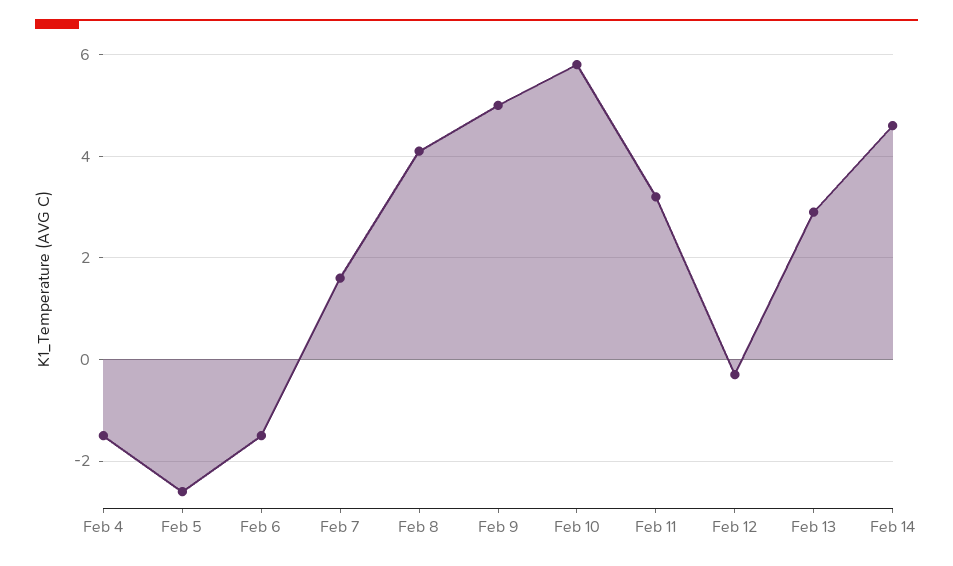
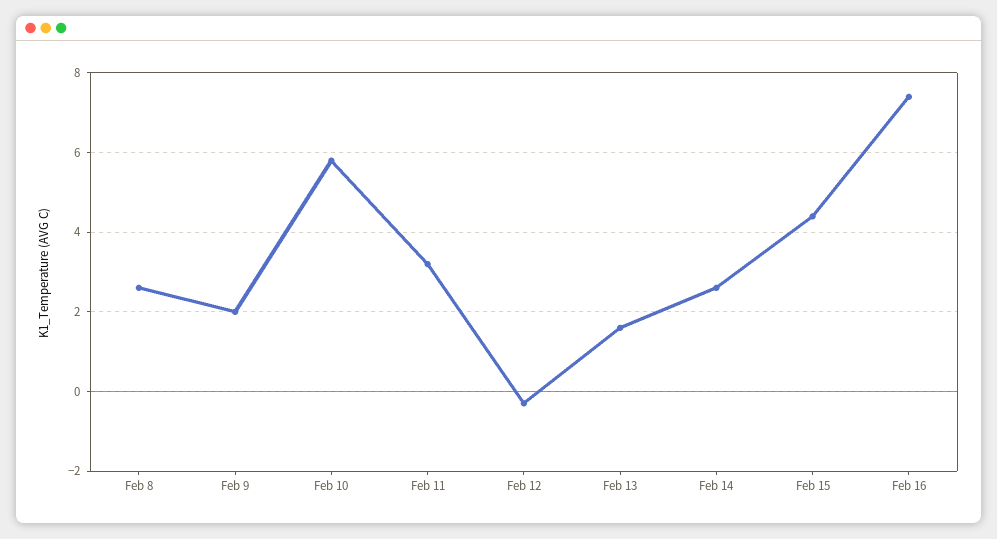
Feb 4: -1.5 -> none
Feb 5: -2.5 -> none
Feb 6: -1.5 -> none
Feb 7: 1.5 -> none
Feb 8: 4 -> 2.5
Feb 9: 5 -> 2
Feb 13: 3 -> 1.5
Feb 14: 4.5 -> 2.5
Feb 15: none -> 4.5
Feb 16: none -> 7.5

